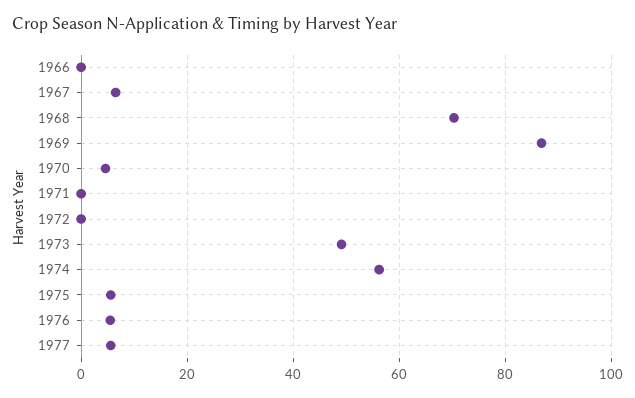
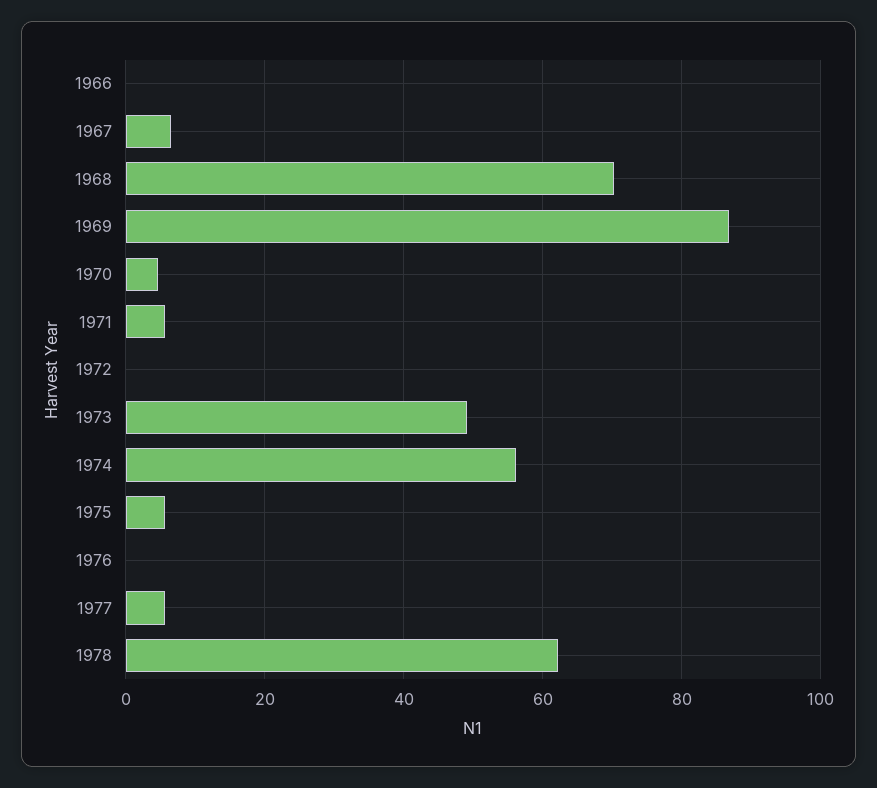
1971: 0 -> 6
1976: 6 -> 0
1978: none -> 62

